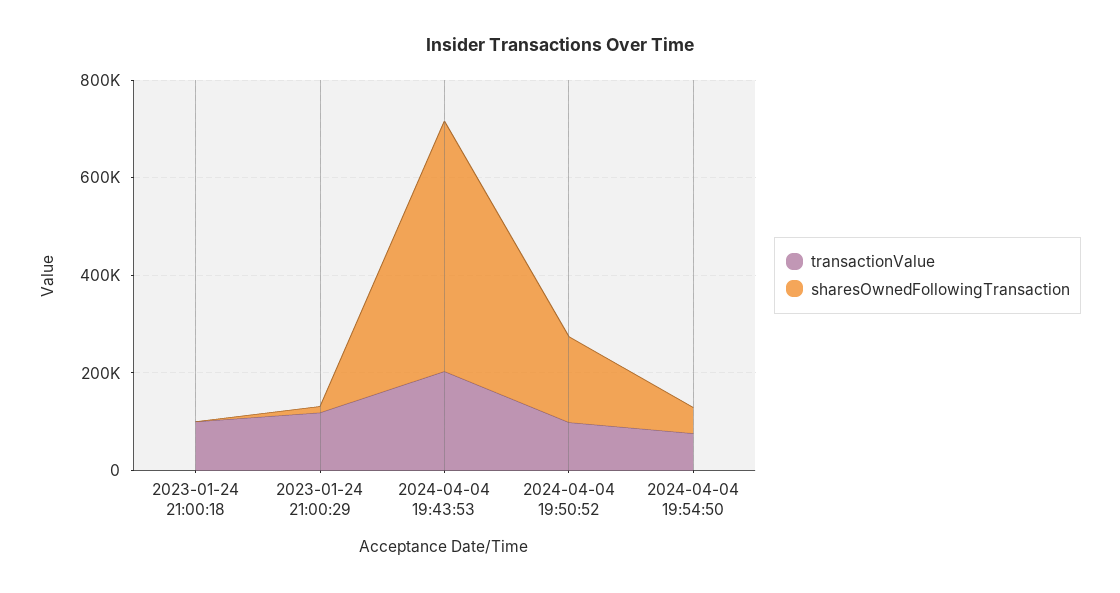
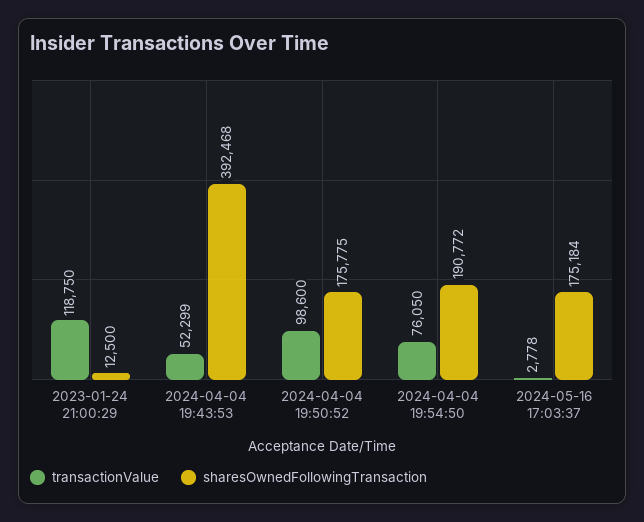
transactionValue, 2023-01-24 21:00:18: 100000 -> none
sharesOwnedFollowingTransaction, 2023-01-24 21:00:18: 0 -> none
transactionValue, 2024-04-04 19:43:53: 200000 -> 52299
sharesOwnedFollowingTransaction, 2024-04-04 19:43:53: 500000 -> 392468
sharesOwnedFollowingTransaction, 2024-04-04 19:54:50: 50000 -> 190772
transactionValue, 2024-05-16 17:03:37: none -> 2778
sharesOwnedFollowingTransaction, 2024-05-16 17:03:37: none -> 175184

